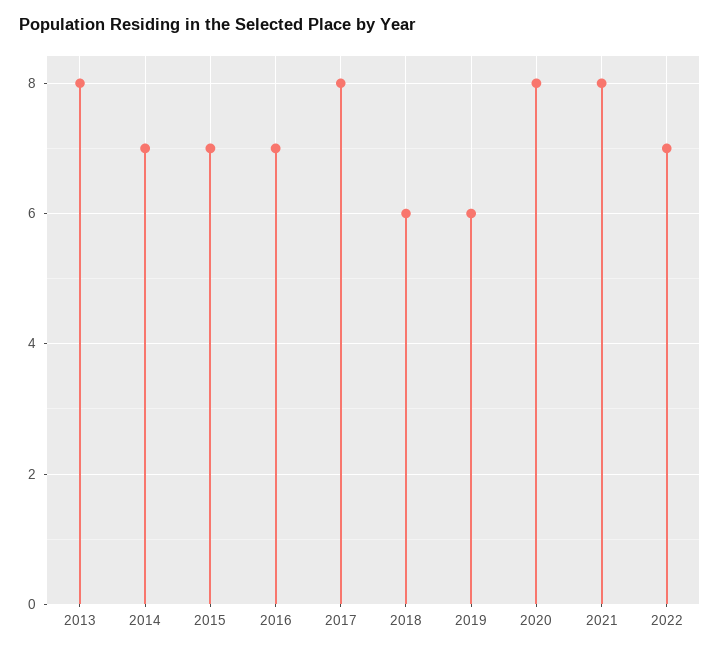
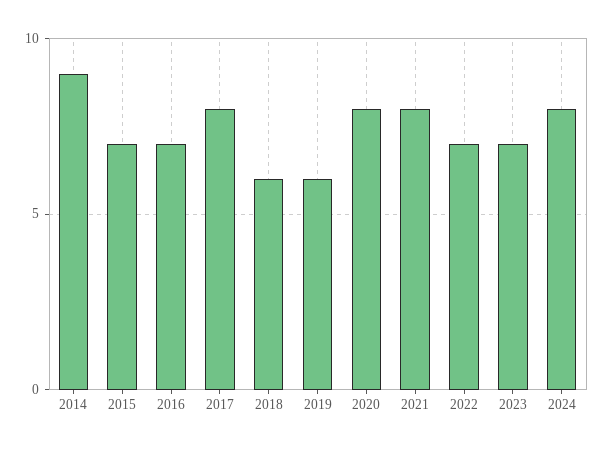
2013: 8 -> none
2014: 7 -> 9
2023: none -> 7
2024: none -> 8

